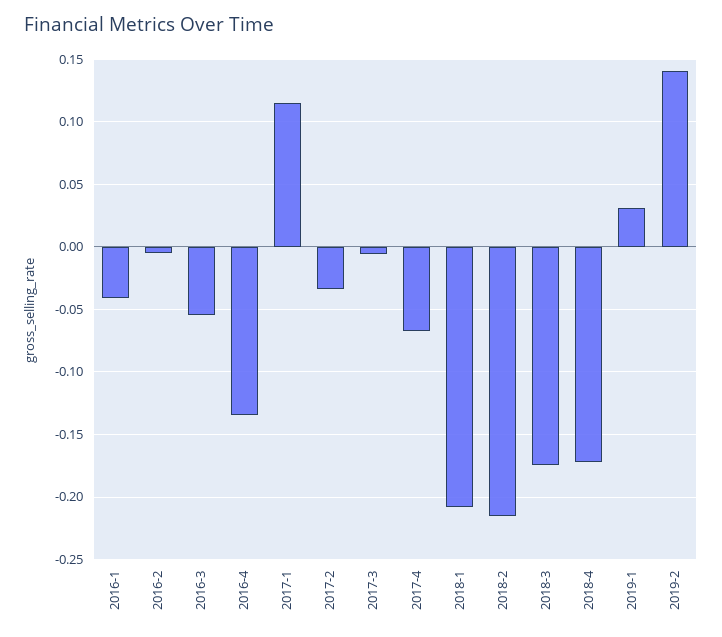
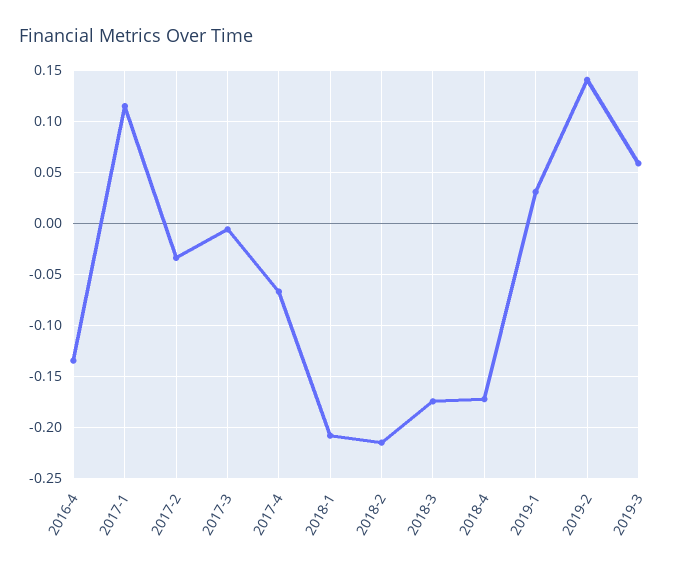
2016-1: -0.04 -> none
2016-2: -0.005 -> none
2016-3: -0.055 -> none
2019-3: none -> 0.06

